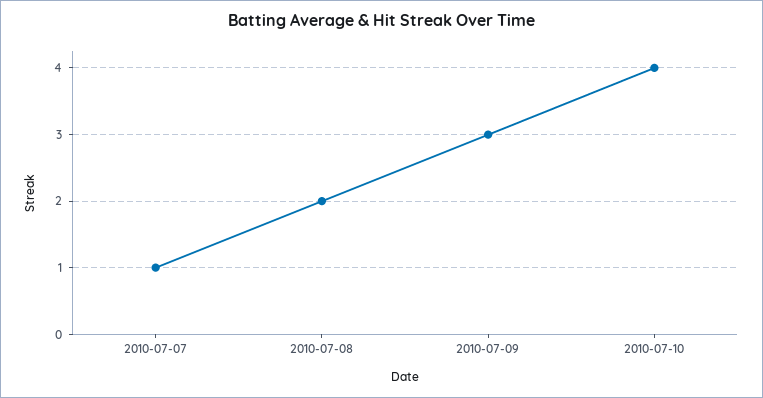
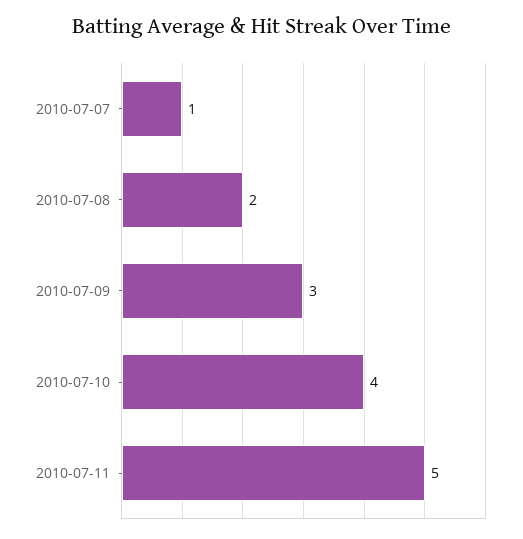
2010-07-11: none -> 5

